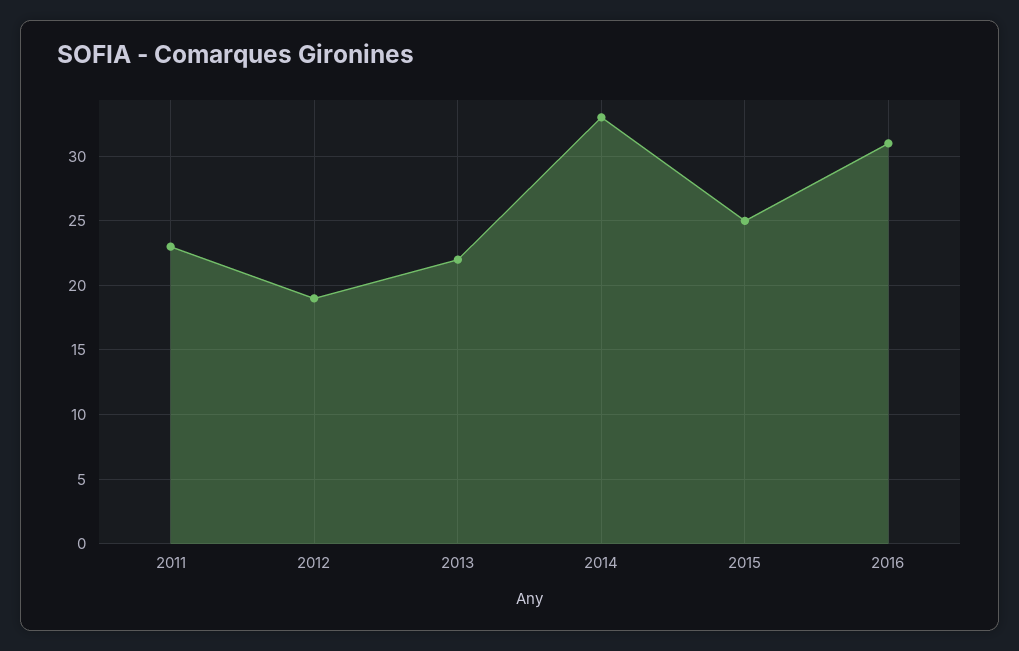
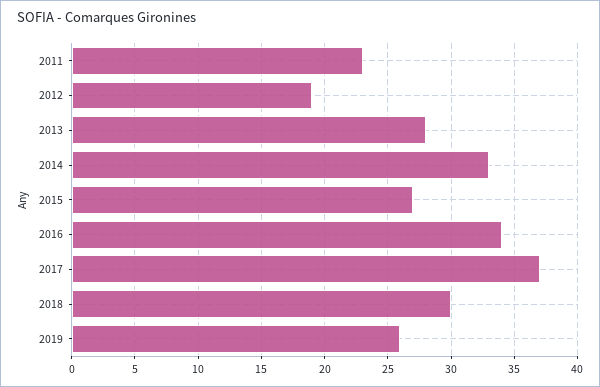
2013: 22 -> 28
2015: 25 -> 27
2016: 31 -> 34
2017: none -> 37
2018: none -> 30
2019: none -> 26

